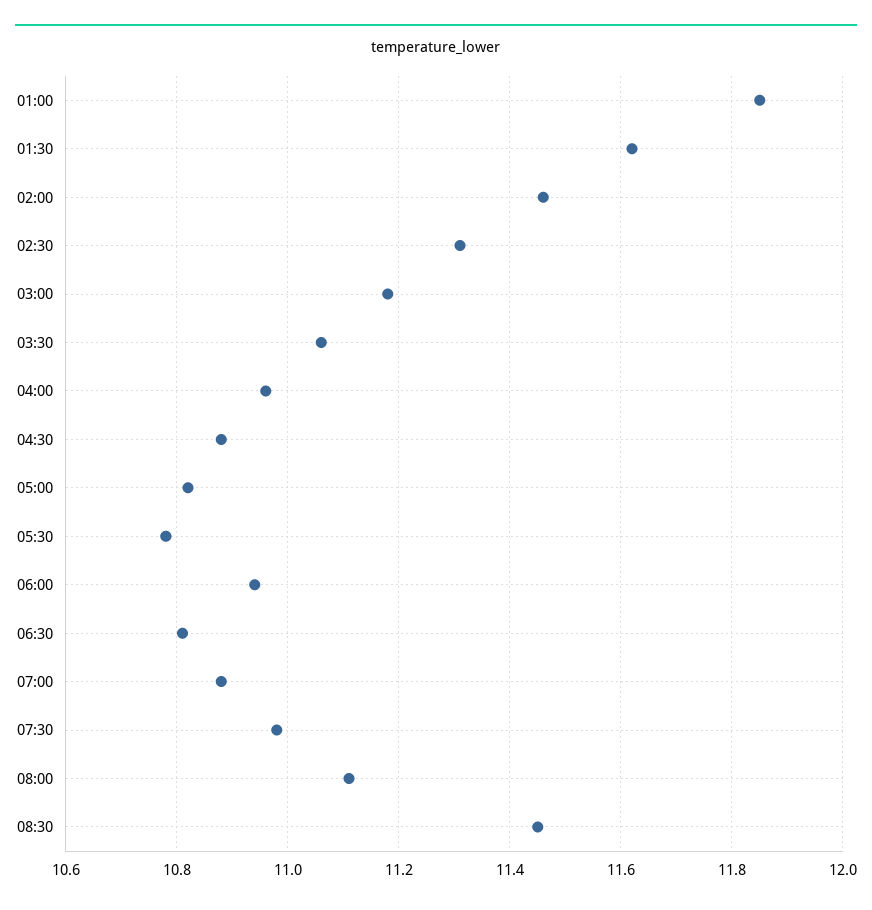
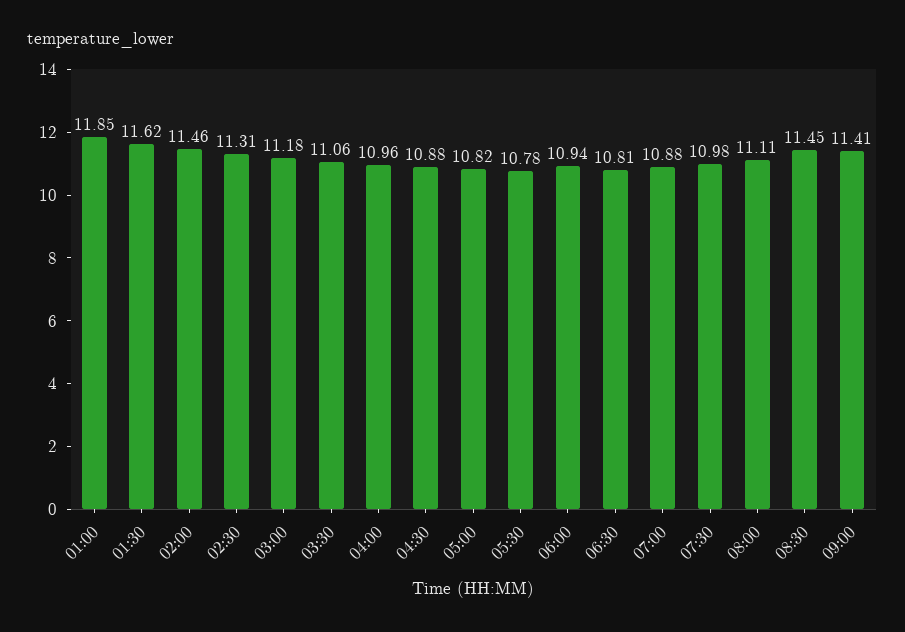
09:00: none -> 11.41

